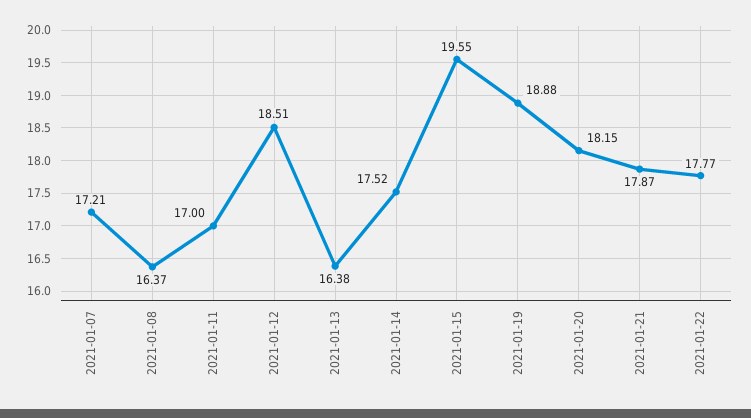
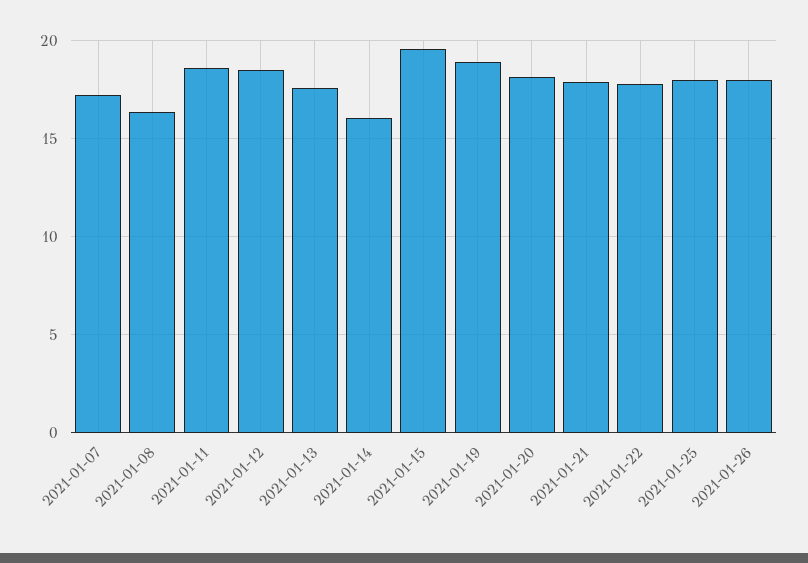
2021-01-11: 17 -> 18.5
2021-01-13: 16.38 -> 17.5
2021-01-14: 17.52 -> 16
2021-01-25: none -> 18
2021-01-26: none -> 18

